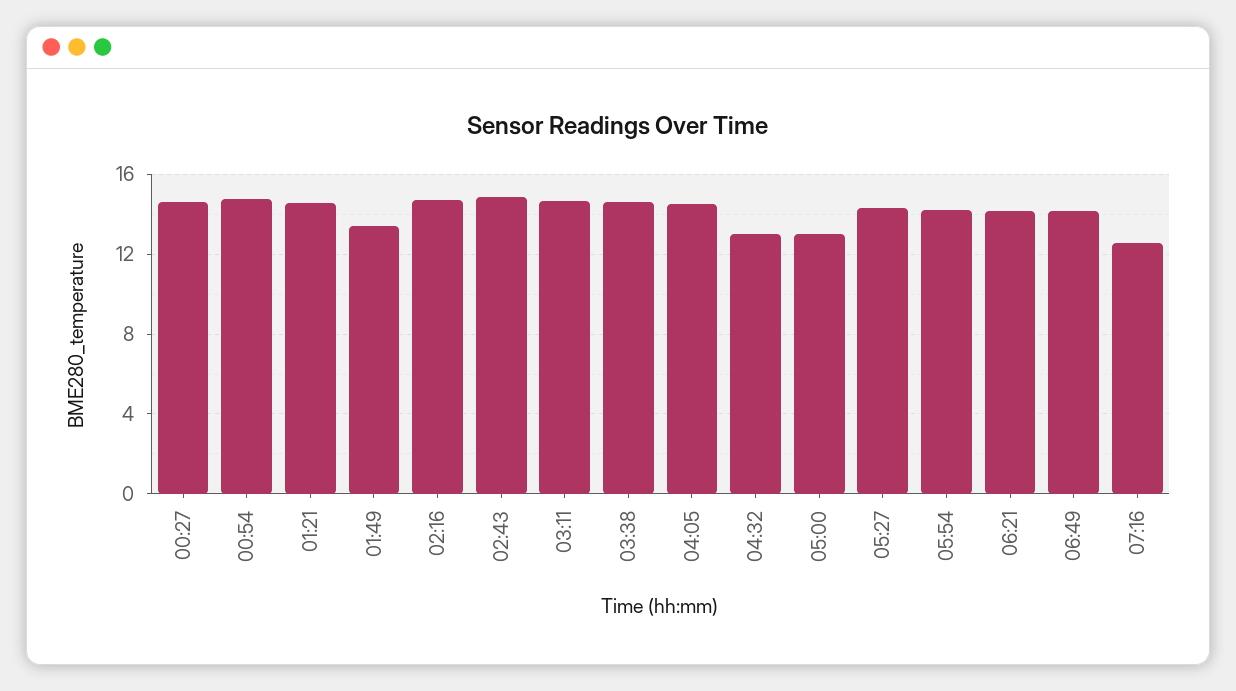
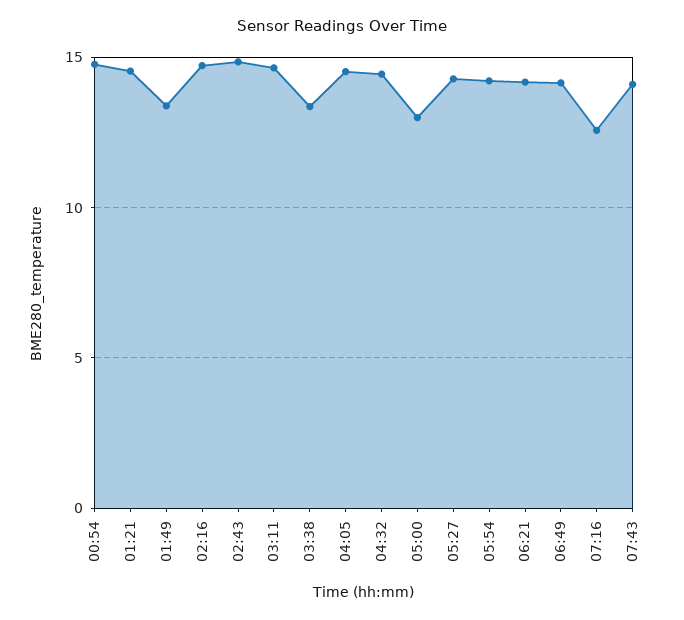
00:27: 14.5 -> none
03:38: 14.5 -> 13.5
04:32: 13 -> 14.5
07:43: none -> 14

